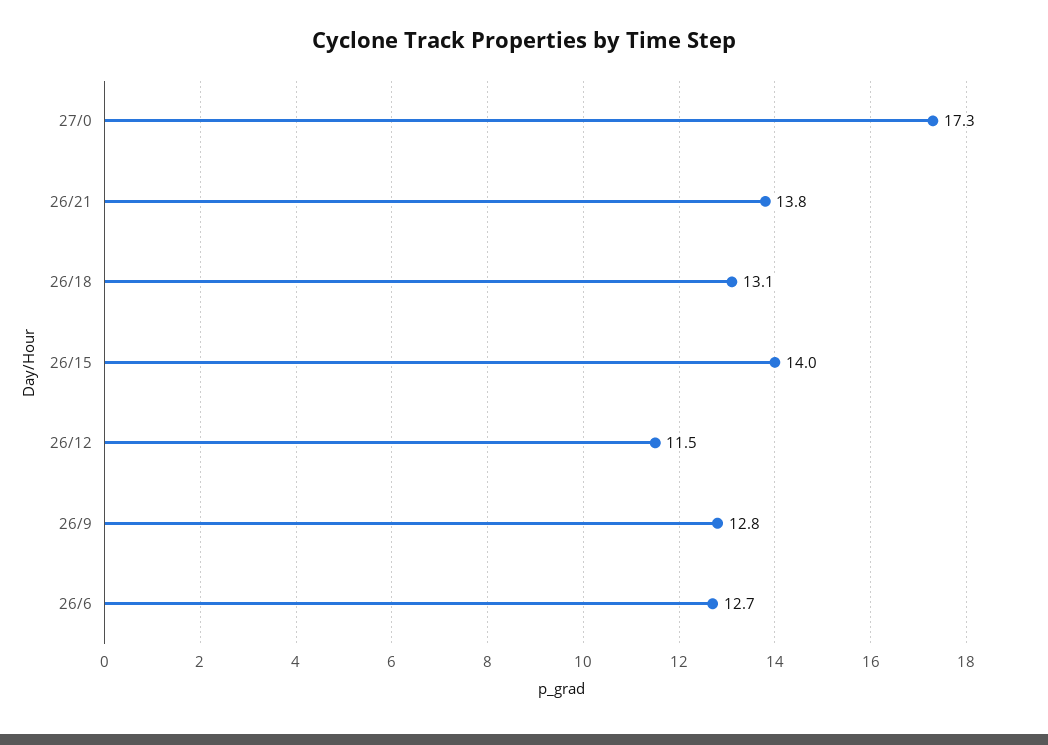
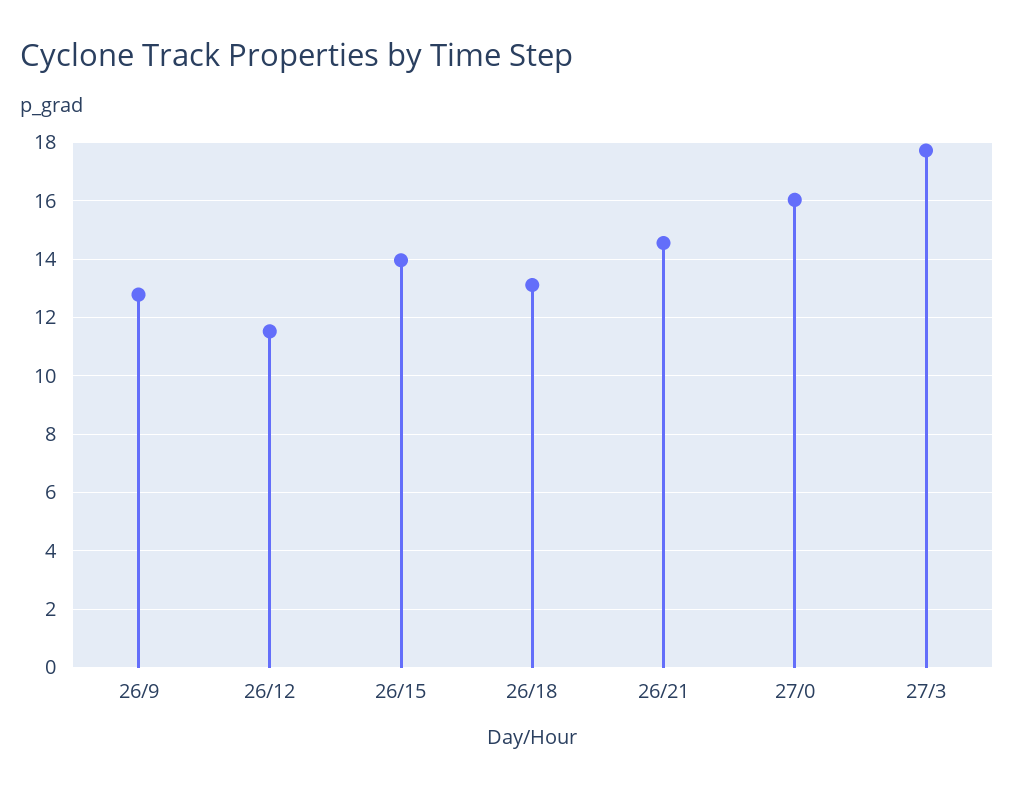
27/0: 17.3 -> 16
26/21: 13.8 -> 14.5
26/6: 12.7 -> none
27/3: none -> 17.75

